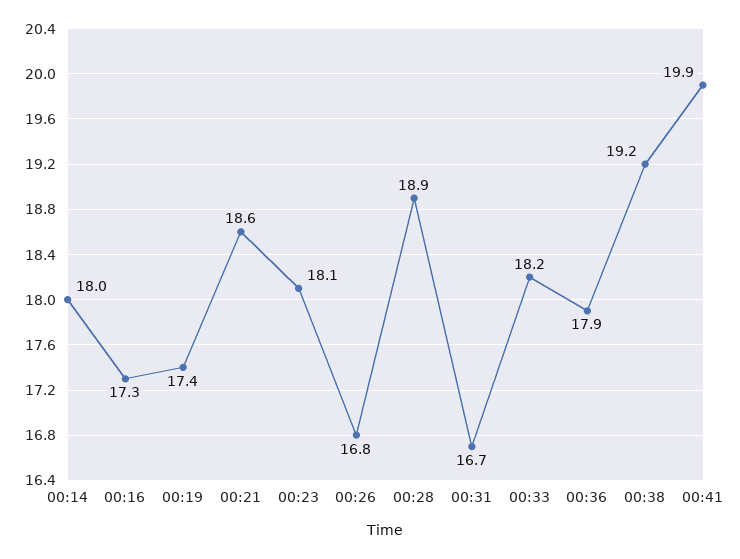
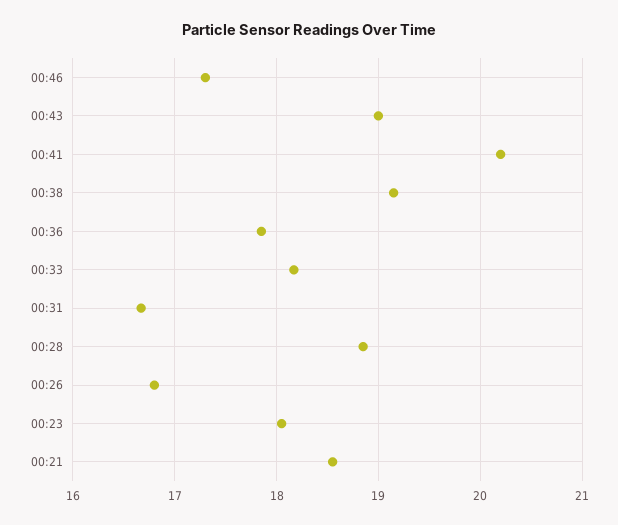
00:14: 18 -> none
00:16: 17.3 -> none
00:19: 17.4 -> none
00:41: 19.9 -> 20.2
00:46: none -> 17.3
00:43: none -> 19

